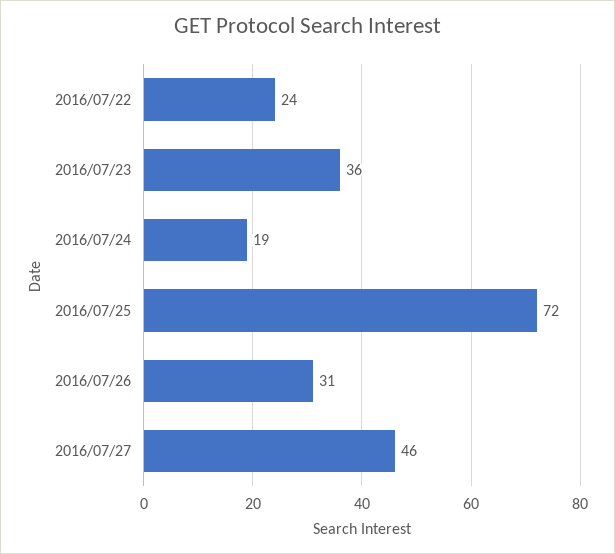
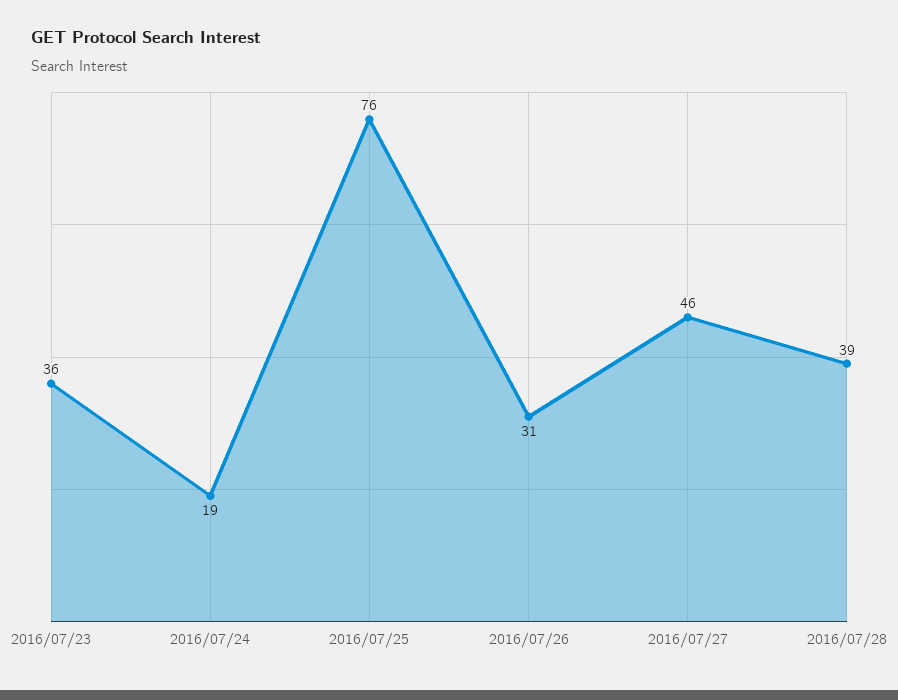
2016/07/22: 24 -> none
2016/07/25: 72 -> 76
2016/07/28: none -> 39

